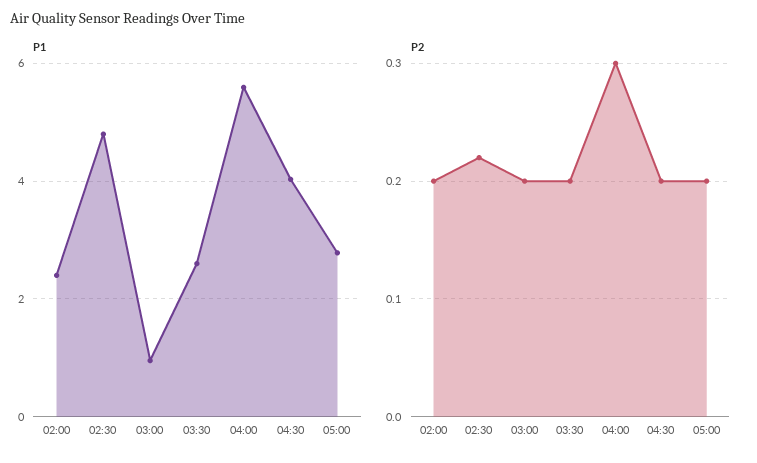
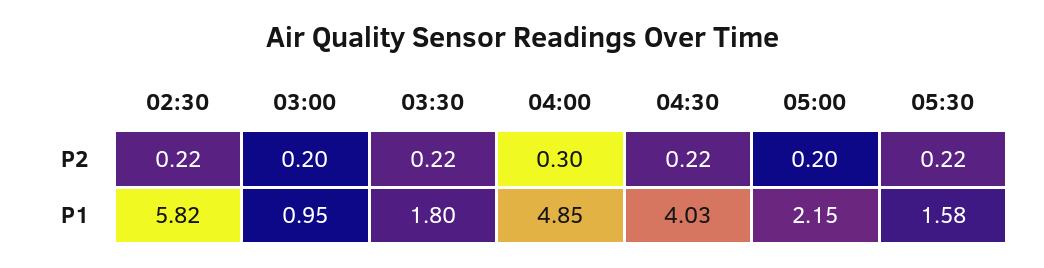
P1, 02:00: 2.4 -> none
P1, 02:30: 4.8 -> 5.82
P1, 03:30: 2.6 -> 1.8
P1, 04:00: 5.6 -> 4.85
P1, 05:00: 2.8 -> 2.15
P2, 02:00: 0.2 -> none
P2, 03:30: 0.2 -> 0.22
P2, 04:30: 0.2 -> 0.22
P2, 05:30: none -> 0.22
P1, 05:30: none -> 1.58

